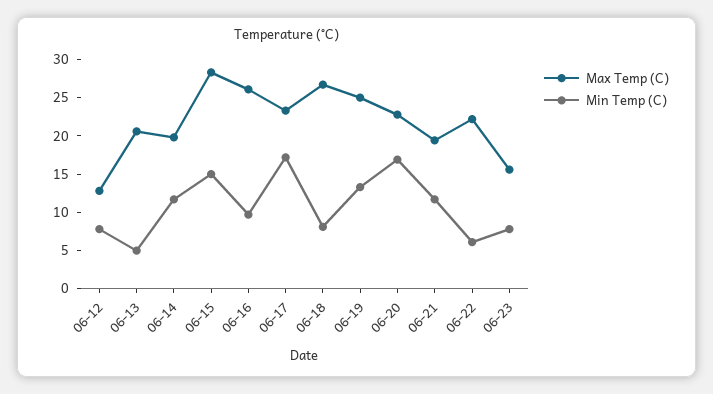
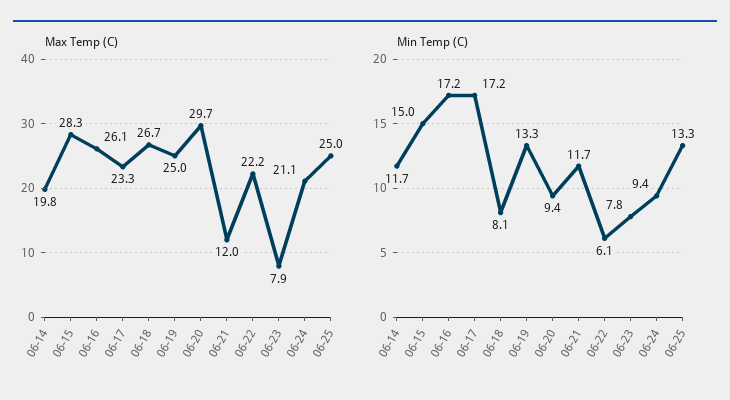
Max Temp (C), 06-12: 12.5 -> none
Min Temp (C), 06-12: 7.5 -> none
Max Temp (C), 06-13: 20 -> none
Min Temp (C), 06-13: 5 -> none
Min Temp (C), 06-16: 10 -> 17.2
Max Temp (C), 06-20: 22.5 -> 29.7
Min Temp (C), 06-20: 17.5 -> 9.4
Max Temp (C), 06-21: 20 -> 12
Max Temp (C), 06-23: 15 -> 7.9
Max Temp (C), 06-24: none -> 21.1
Max Temp (C), 06-25: none -> 25
Min Temp (C), 06-24: none -> 9.4
Min Temp (C), 06-25: none -> 13.3

